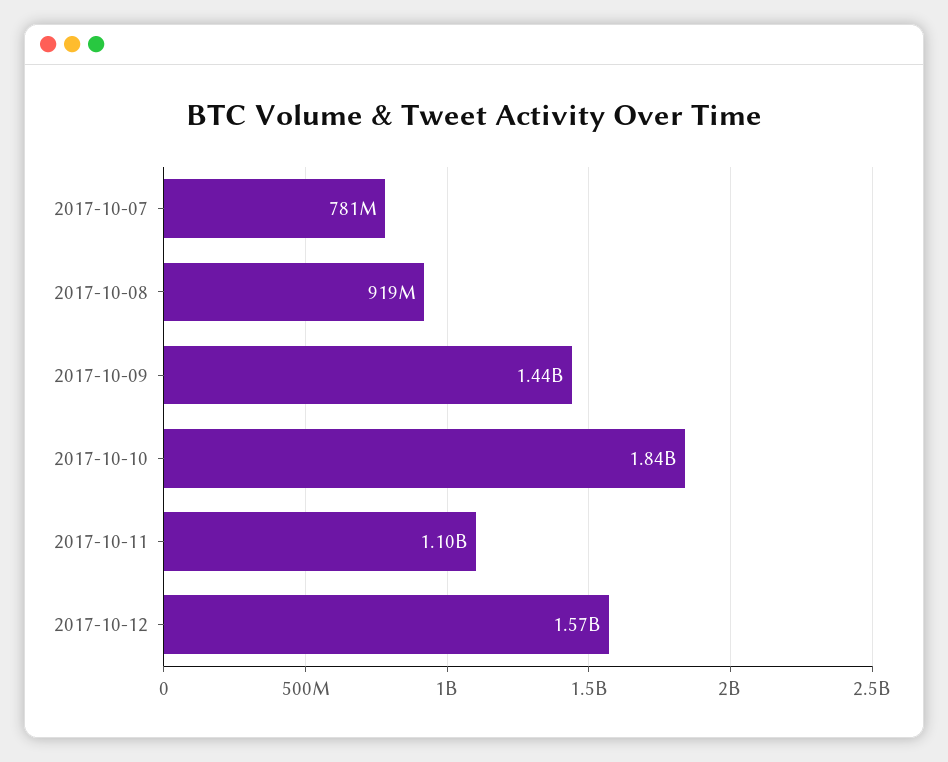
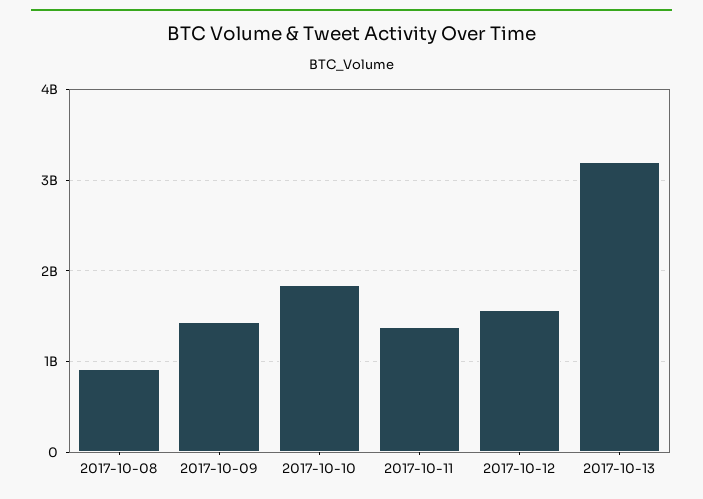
2017-10-07: 781000000 -> none
2017-10-11: 1100000000 -> 1400000000
2017-10-13: none -> 3200000000

